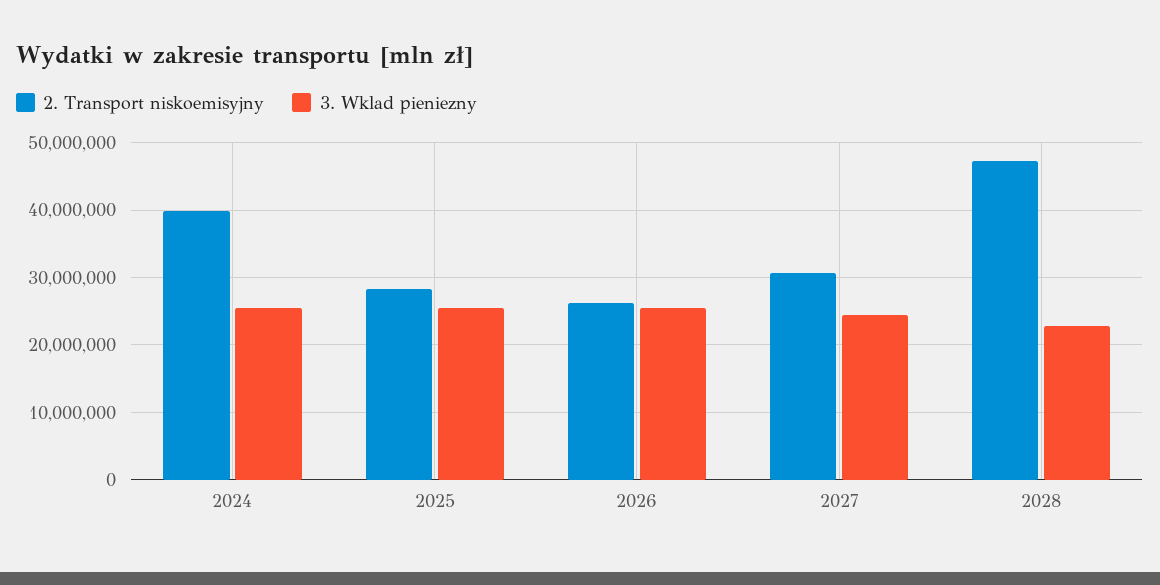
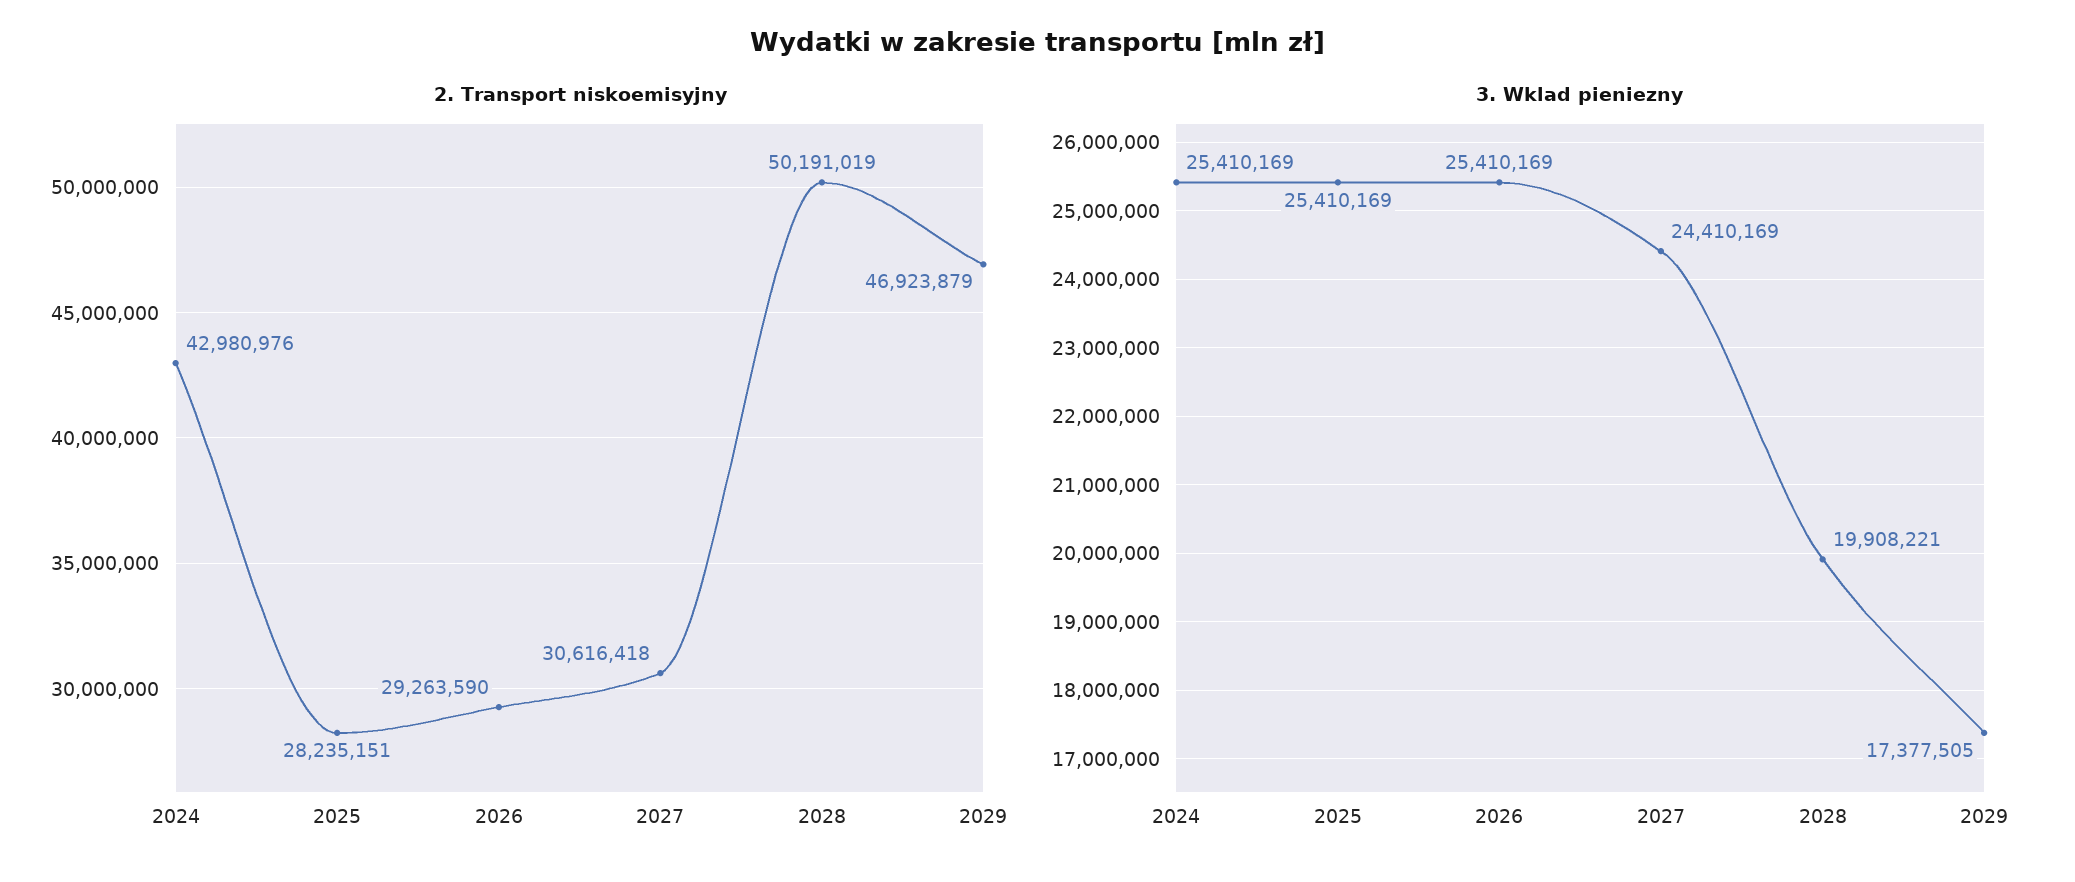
2. Transport niskoemisyjny, 2024: 40000000 -> 42980976
2. Transport niskoemisyjny, 2026: 26000000 -> 29263590
2. Transport niskoemisyjny, 2028: 47000000 -> 50191019
3. Wklad pieniezny, 2028: 23000000 -> 19908221
2. Transport niskoemisyjny, 2029: none -> 46923879
3. Wklad pieniezny, 2029: none -> 17377505

